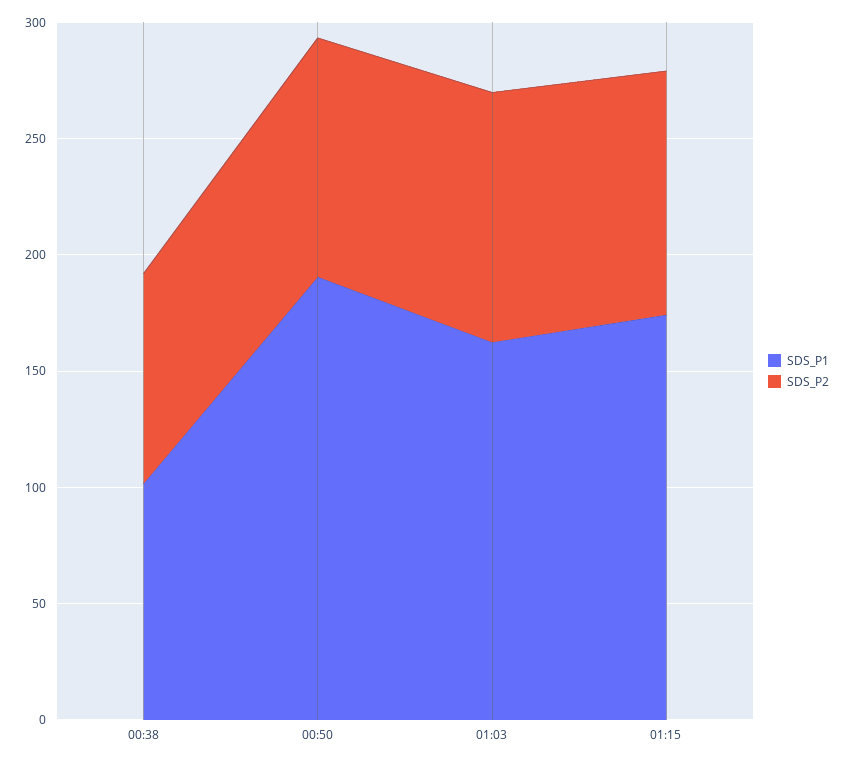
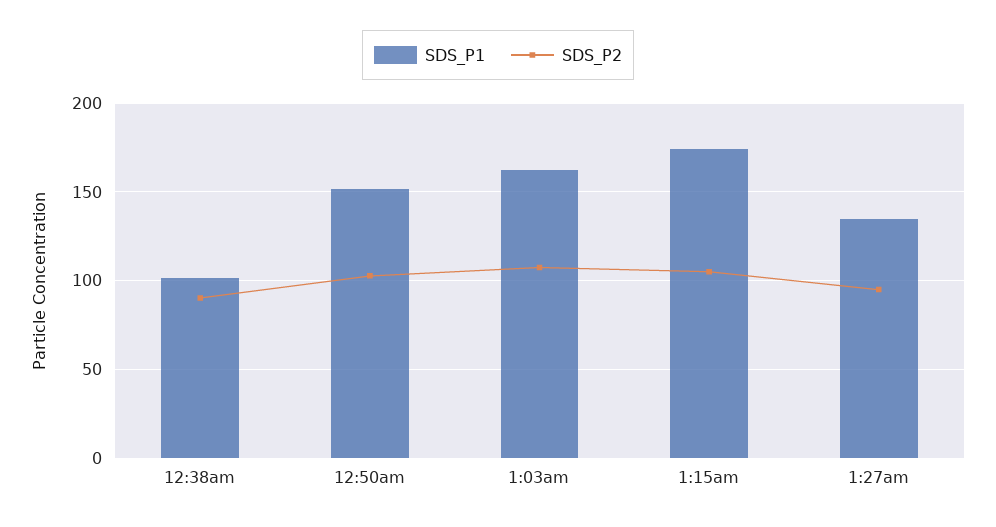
SDS_P1, 00:50: 190 -> 150
SDS_P1, 1:27am: none -> 135
SDS_P2, 1:27am: none -> 95

